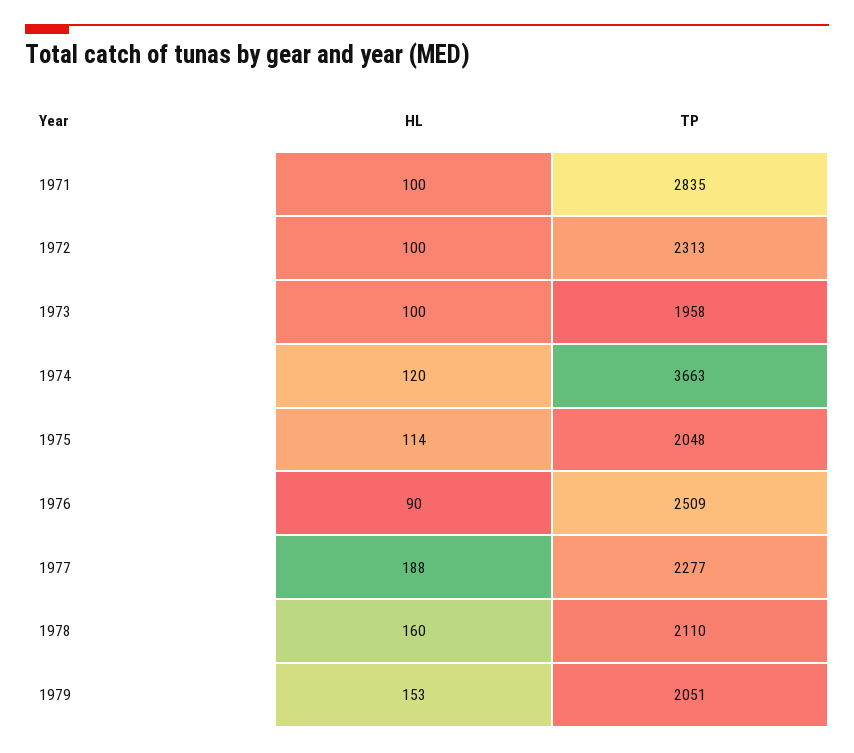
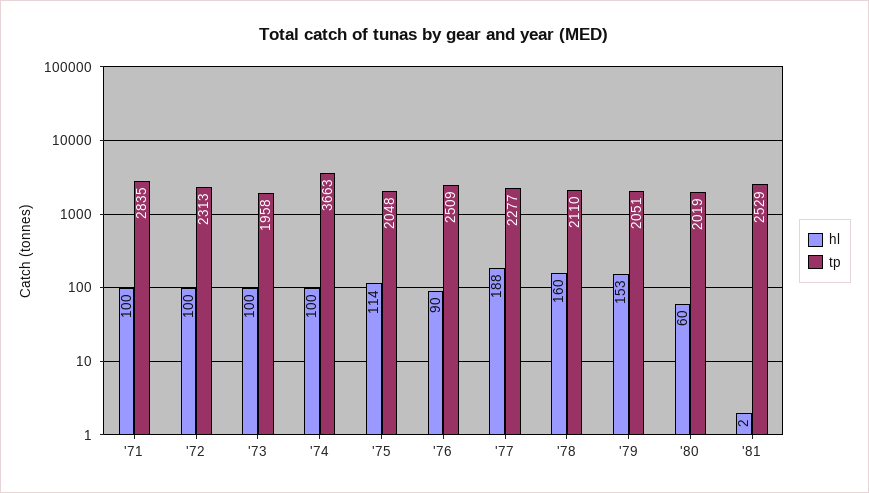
HL, 1974: 120 -> 100
HL, '80: none -> 60
TP, '80: none -> 2019
HL, '81: none -> 2
TP, '81: none -> 2529

